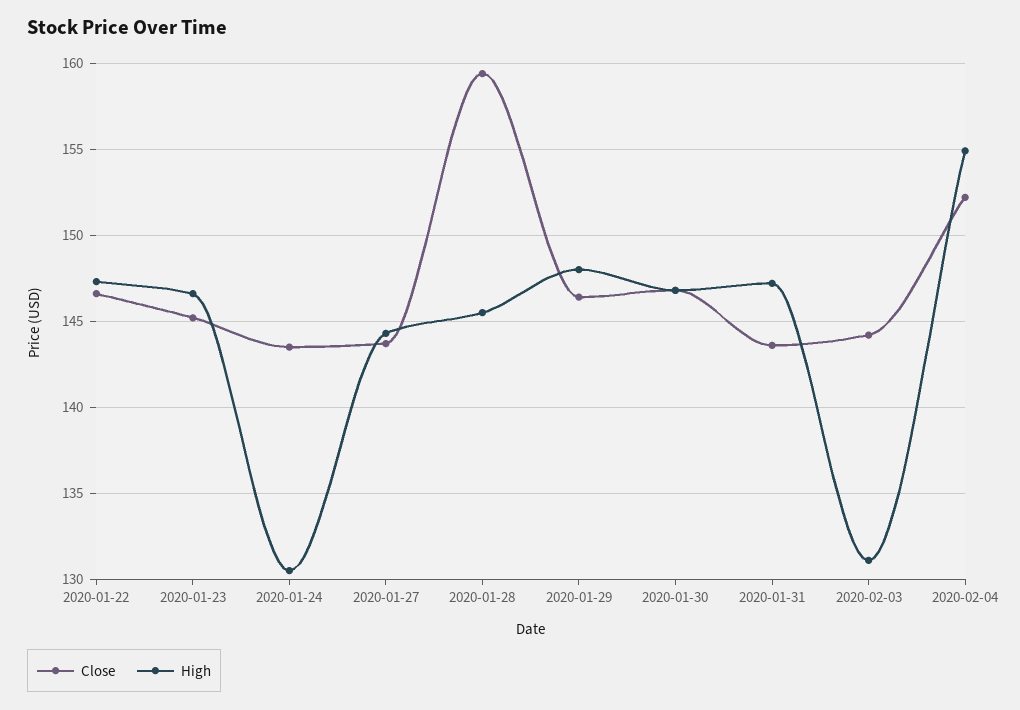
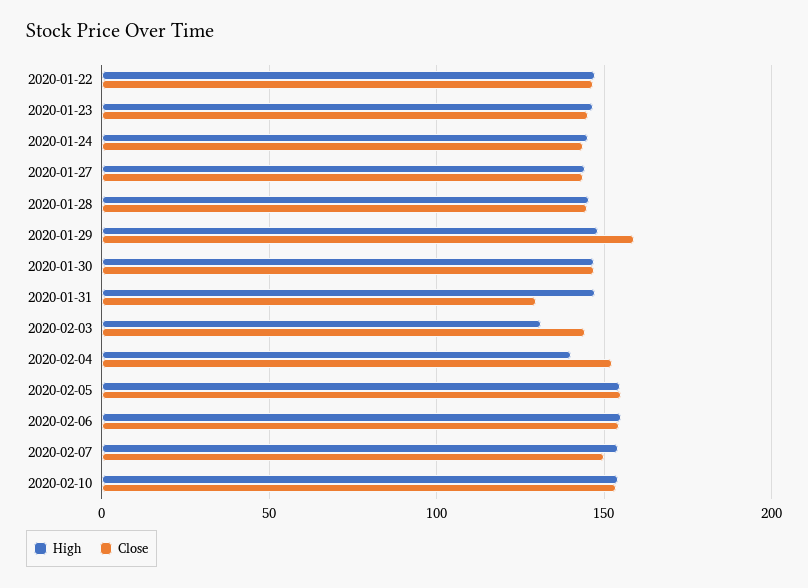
High, 2020-01-24: 130.5 -> 145
Close, 2020-01-28: 159.5 -> 145
Close, 2020-01-29: 146.5 -> 160
Close, 2020-01-31: 143.5 -> 130
High, 2020-02-04: 155 -> 140
High, 2020-02-05: none -> 155
Close, 2020-02-05: none -> 155
High, 2020-02-06: none -> 155
Close, 2020-02-06: none -> 155
High, 2020-02-07: none -> 155
Close, 2020-02-07: none -> 150
High, 2020-02-10: none -> 155
Close, 2020-02-10: none -> 155

